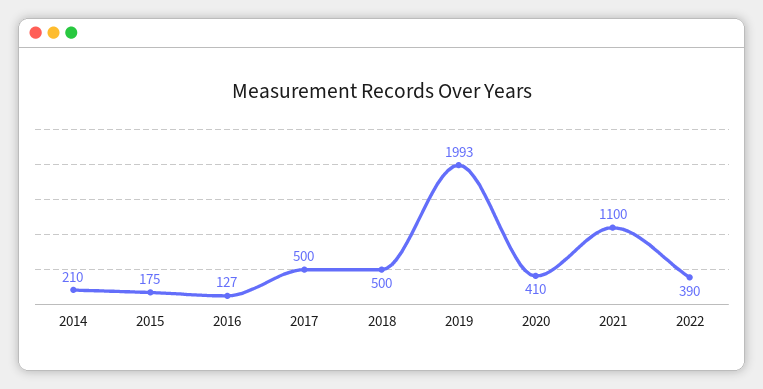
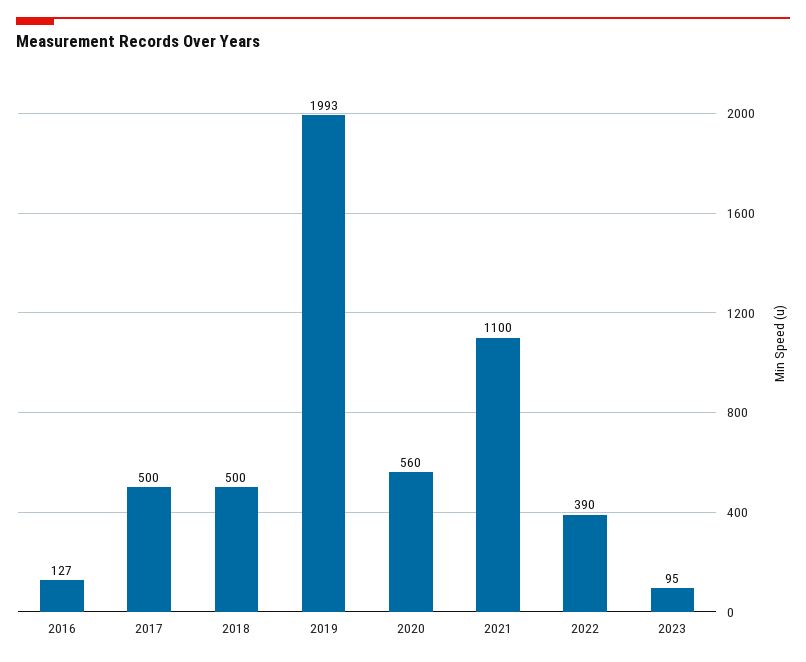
2014: 210 -> none
2015: 175 -> none
2020: 410 -> 560
2023: none -> 95

